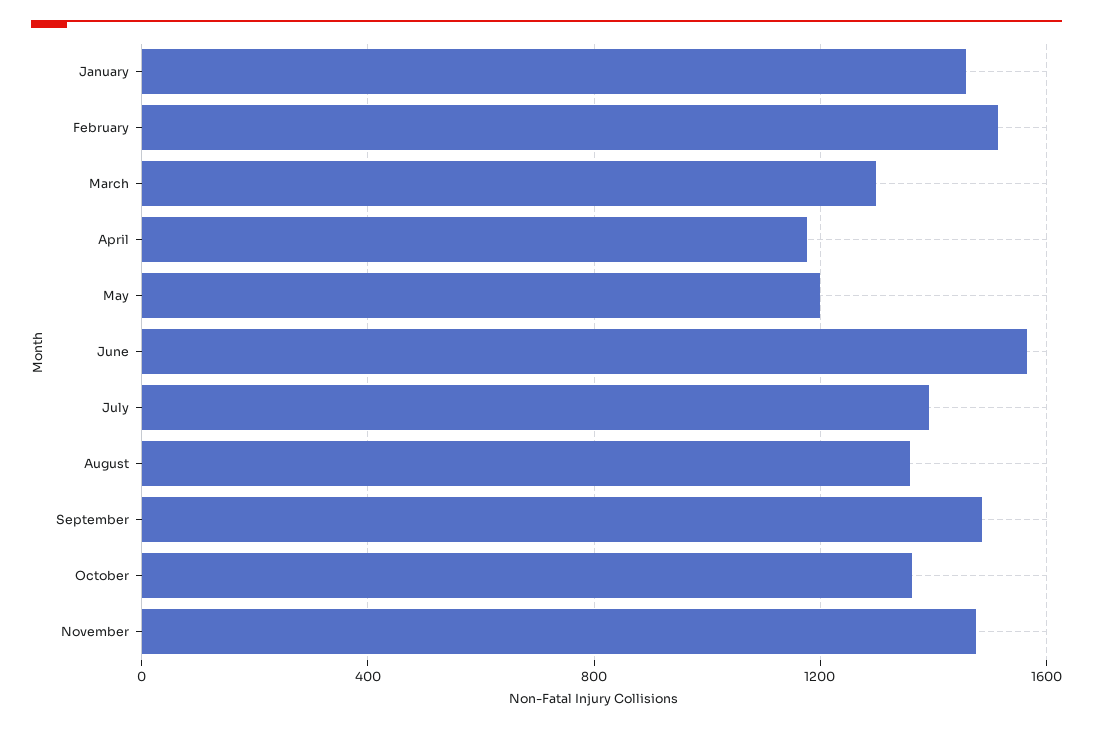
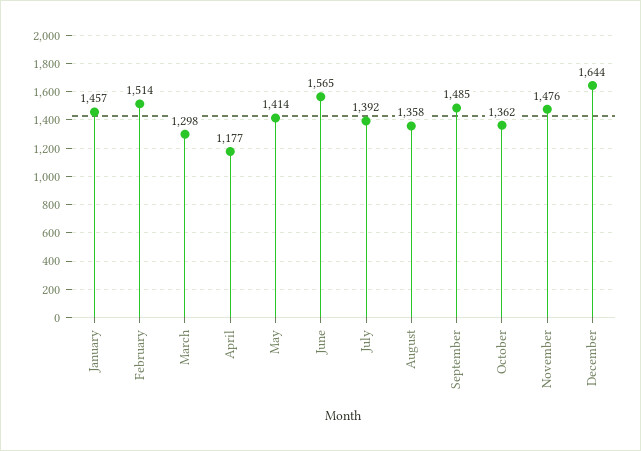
May: 1200 -> 1414
December: none -> 1644

